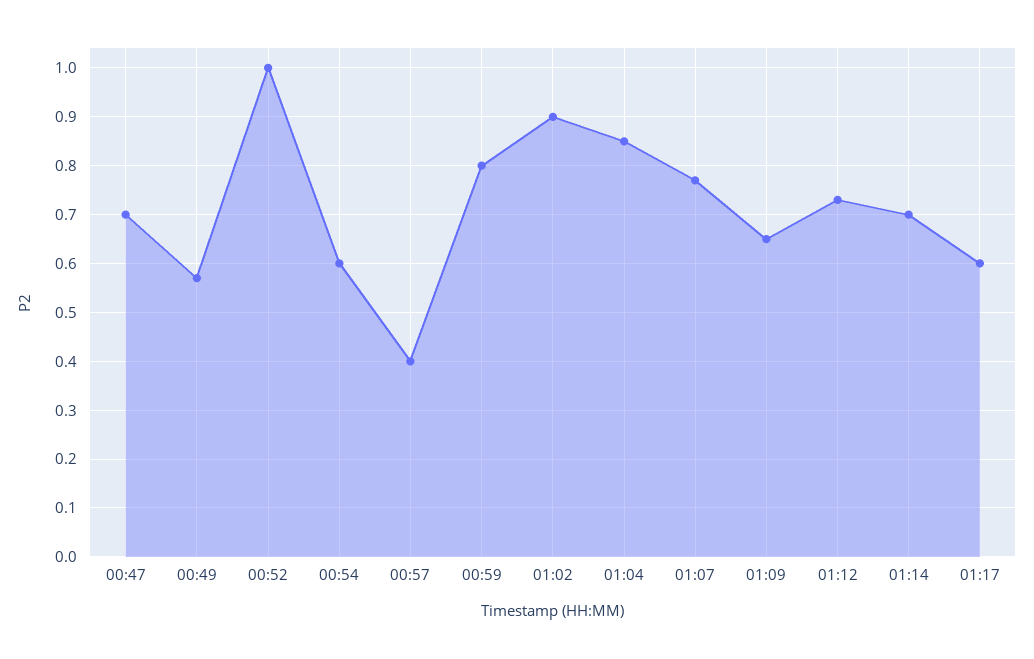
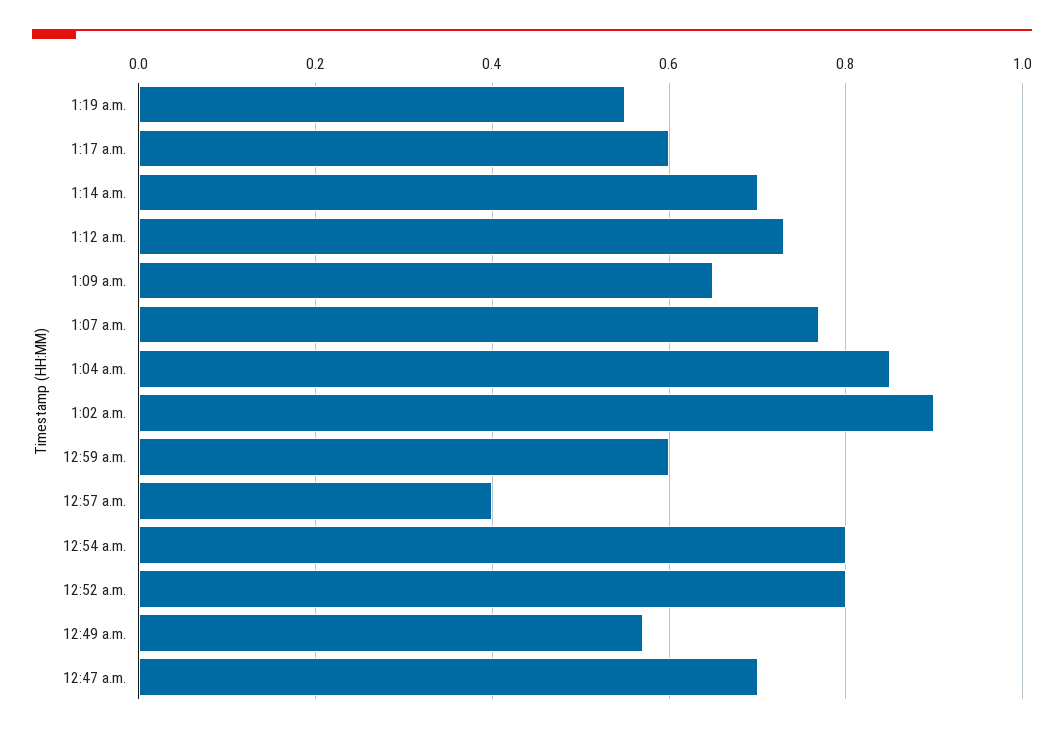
00:52: 1 -> 0.8
00:54: 0.6 -> 0.8
00:59: 0.8 -> 0.6
1:19 a.m.: none -> 0.55

